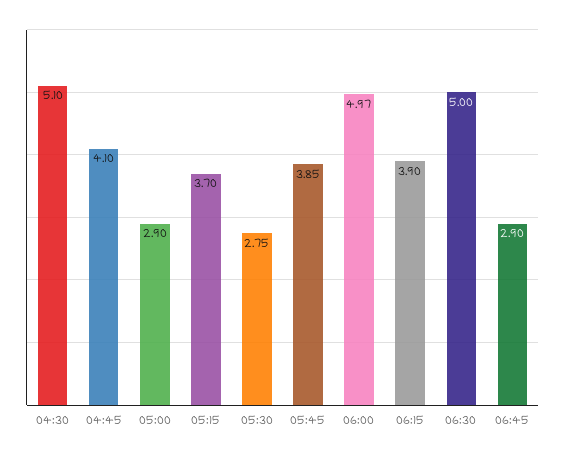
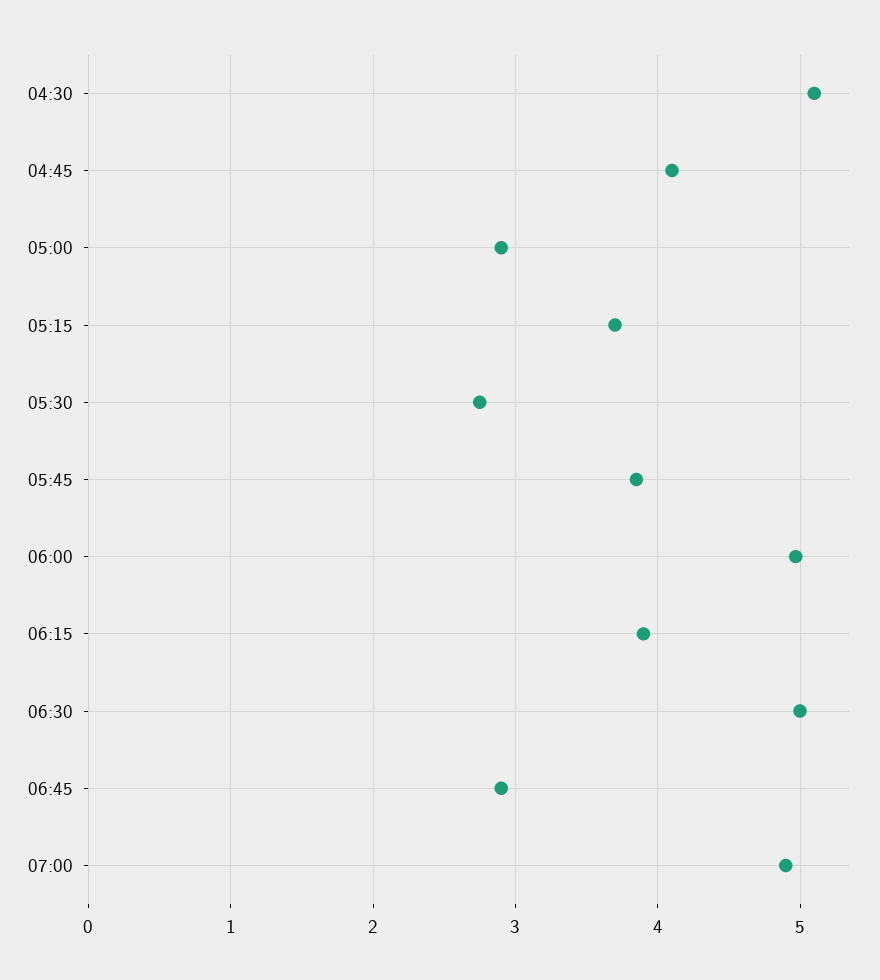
07:00: none -> 4.9

